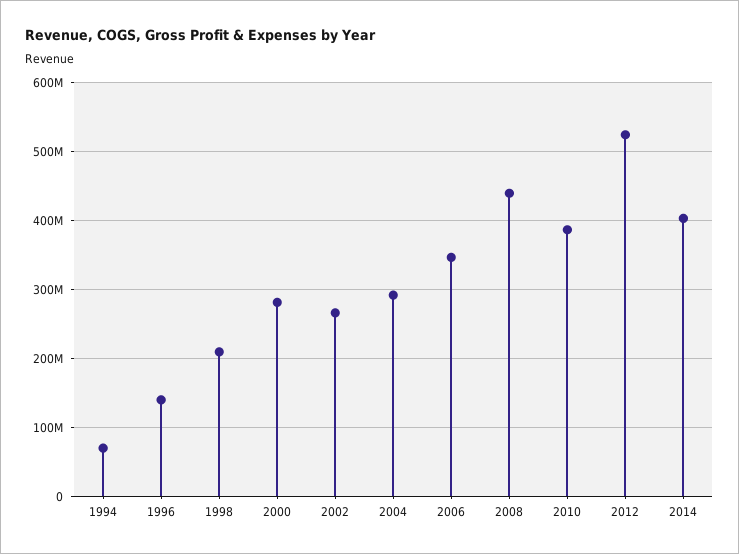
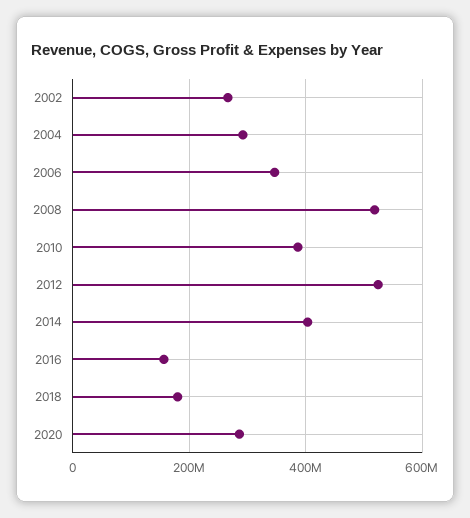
1994: 70000000 -> none
1996: 140000000 -> none
1998: 210000000 -> none
2000: 280000000 -> none
2008: 440000000 -> 520000000
2016: none -> 160000000
2018: none -> 180000000
2020: none -> 280000000

